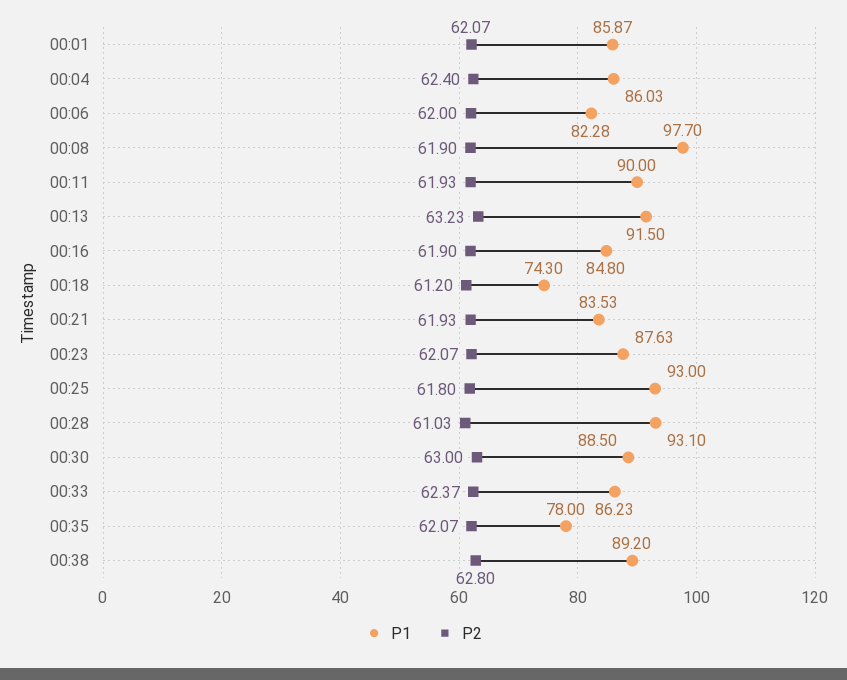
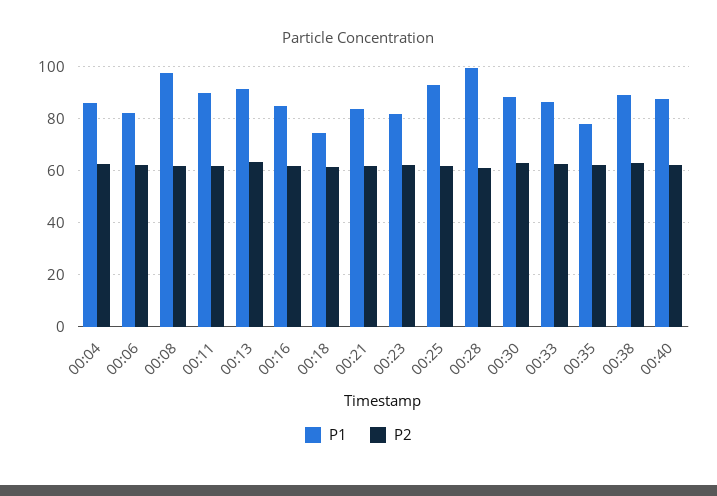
P1, 00:01: 85.87 -> none
P2, 00:01: 62.07 -> none
P1, 00:23: 87.63 -> 82.5
P1, 00:28: 93.1 -> 100
P1, 00:40: none -> 87.5
P2, 00:40: none -> 62.5

